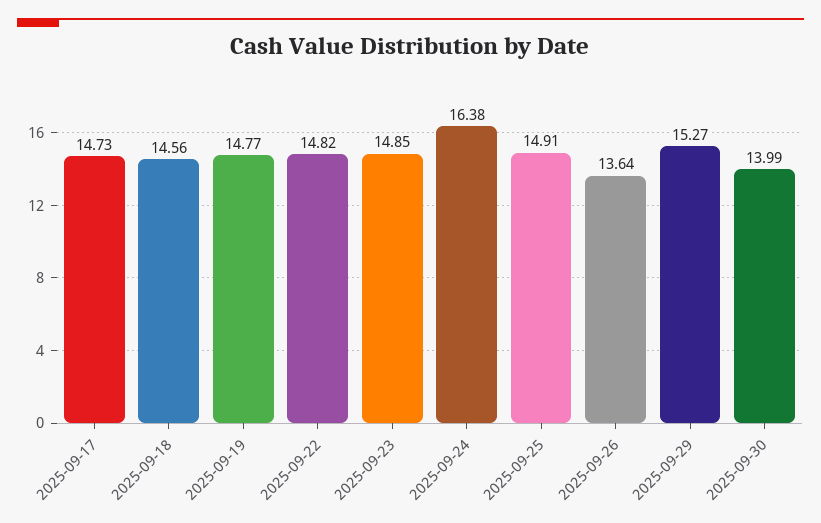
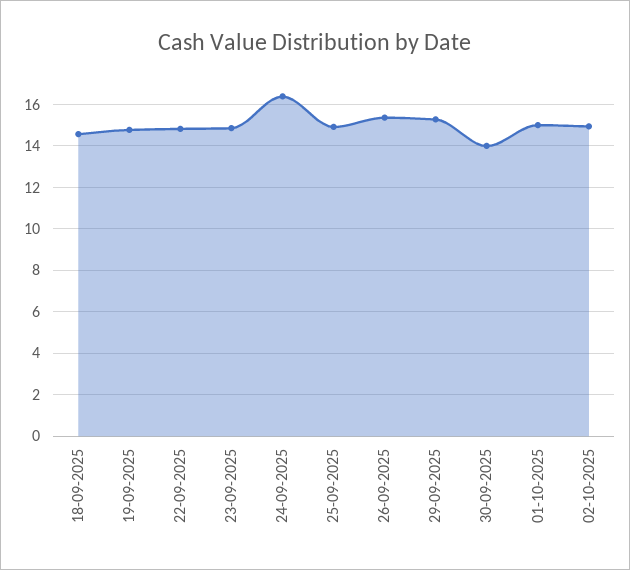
2025-09-17: 14.73 -> none
2025-09-26: 13.64 -> 15.5
01-10-2025: none -> 15
02-10-2025: none -> 15

